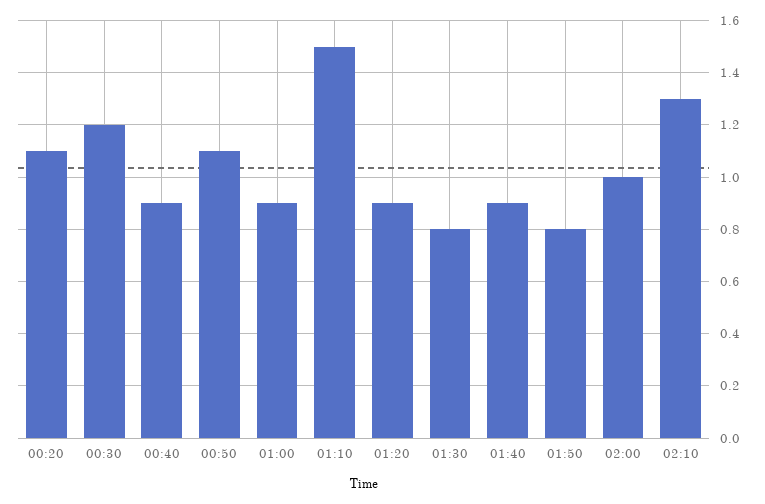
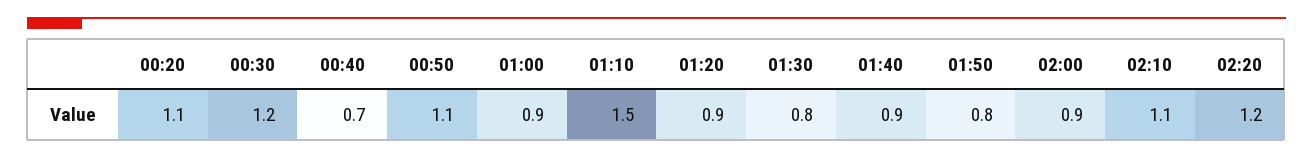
00:40: 0.9 -> 0.7
02:00: 1 -> 0.9
02:10: 1.3 -> 1.1
02:20: none -> 1.2

